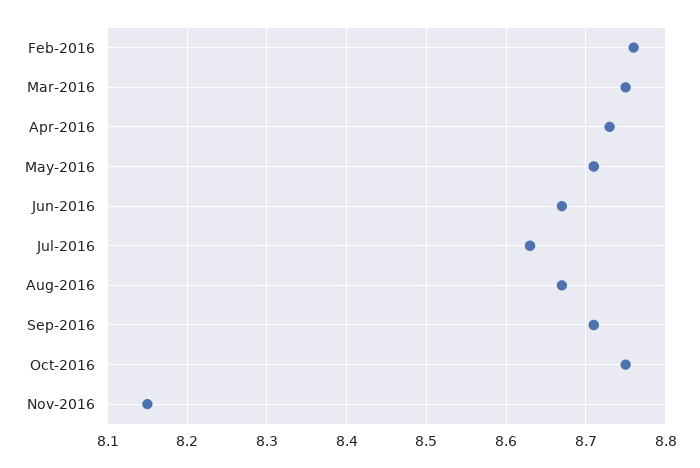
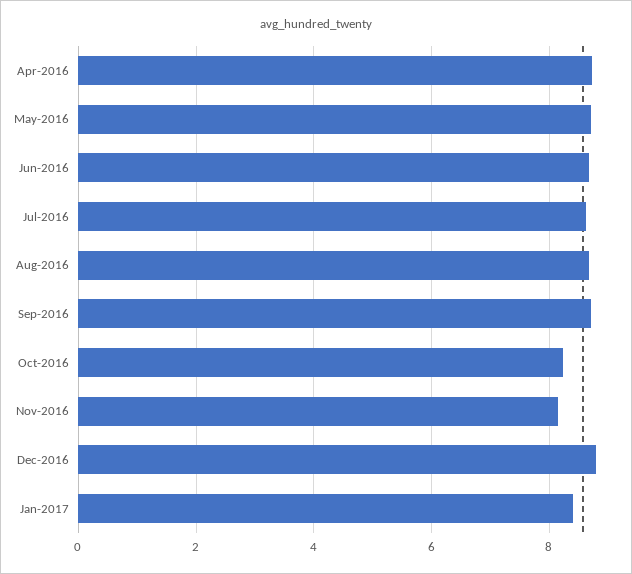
Feb-2016: 8.76 -> none
Mar-2016: 8.75 -> none
Oct-2016: 8.75 -> 8.2
Dec-2016: none -> 8.8
Jan-2017: none -> 8.4

